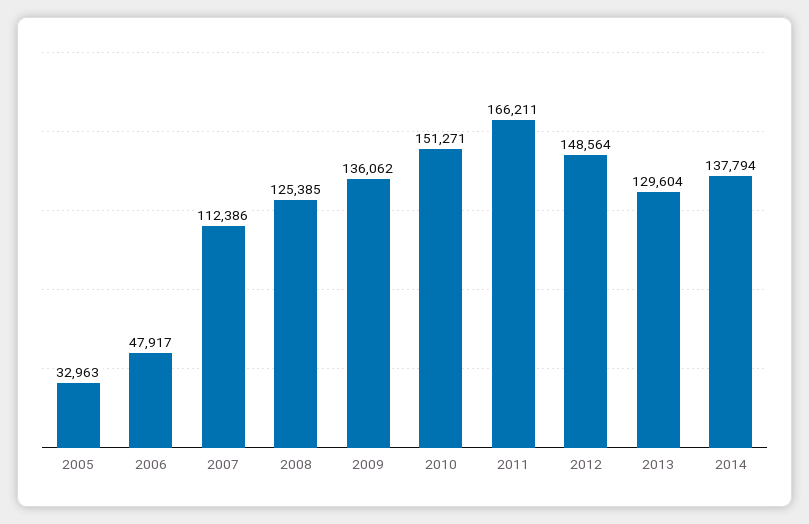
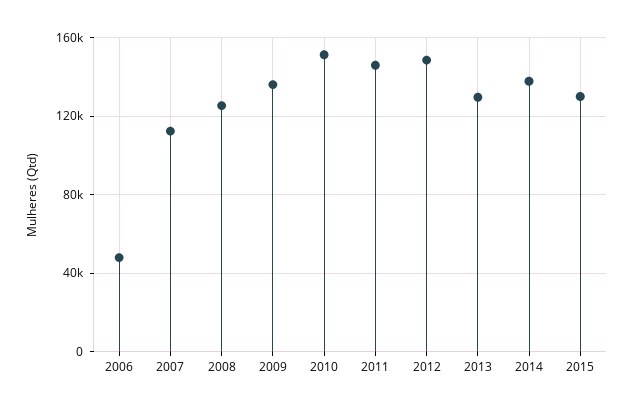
2005: 32963 -> none
2011: 166211 -> 145000
2015: none -> 130000

